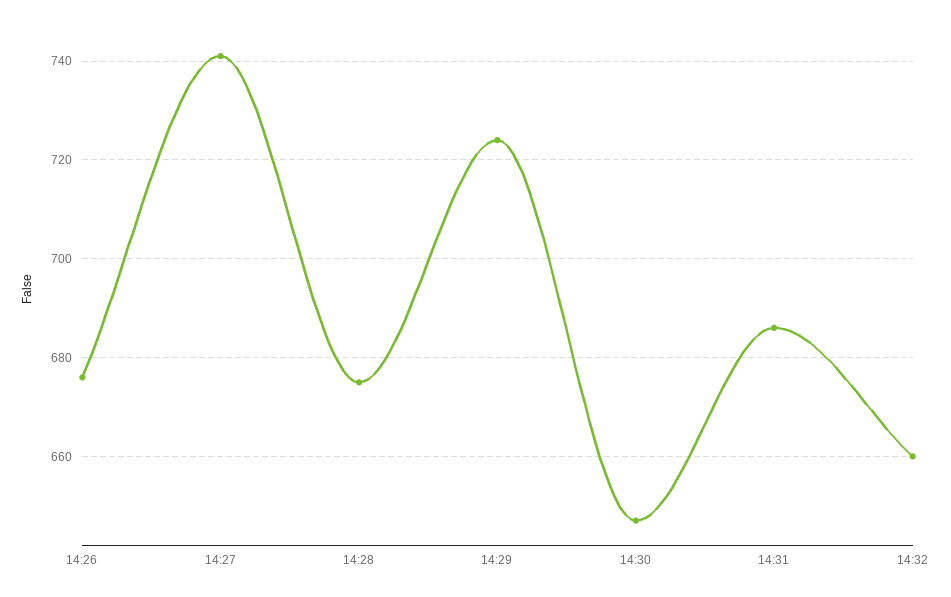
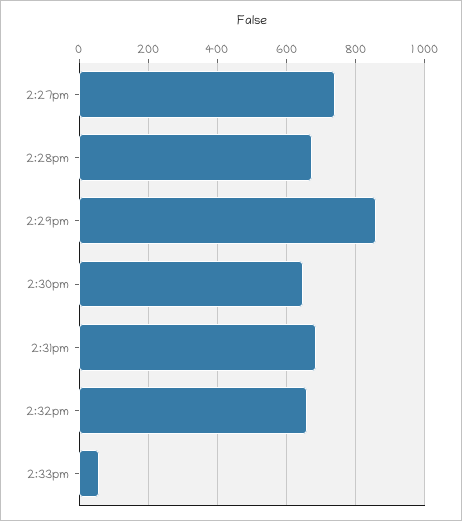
14:26: 675 -> none
14:29: 725 -> 860
2:33pm: none -> 60

